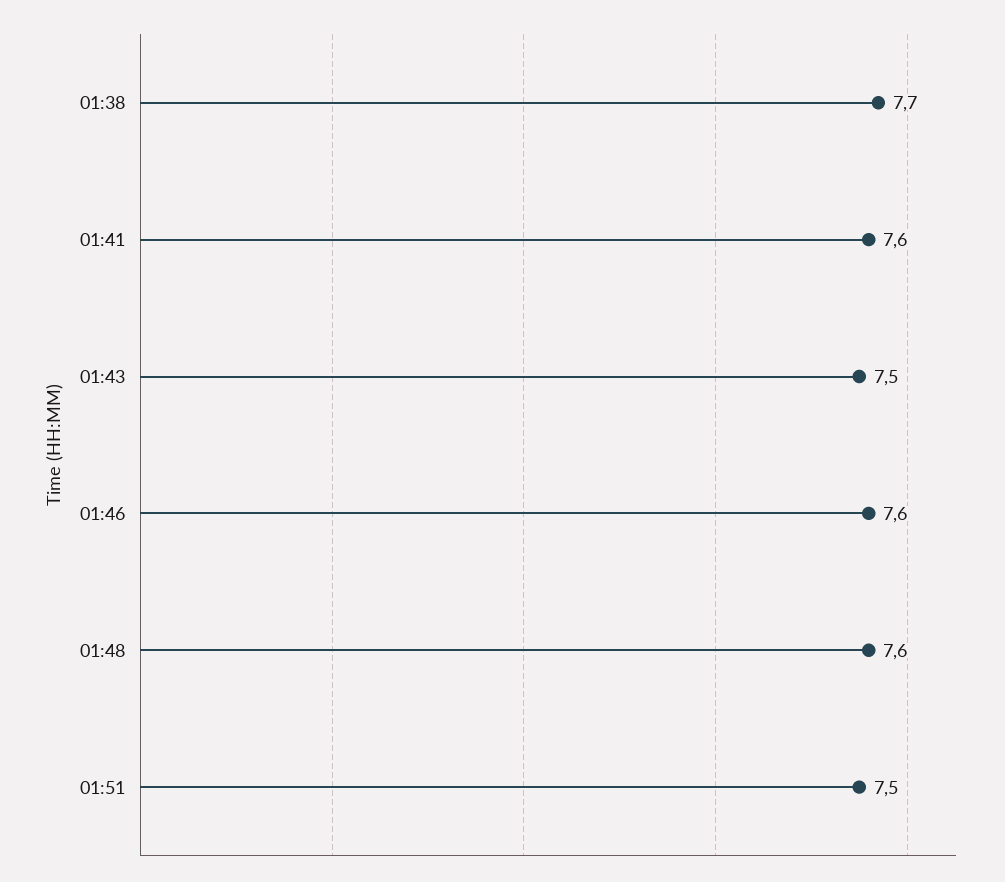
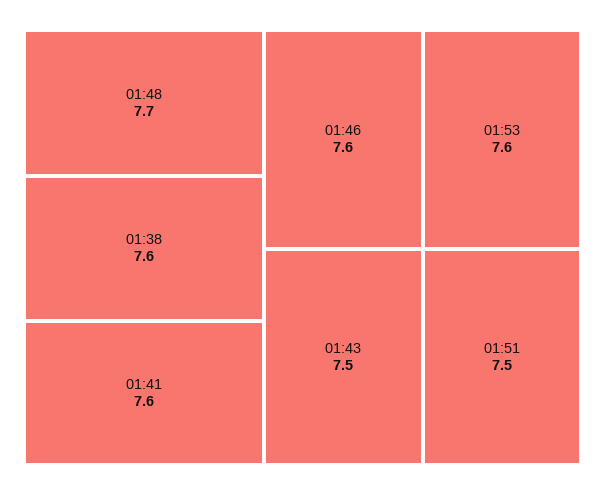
01:38: 7.7 -> 7.6
01:48: 7.6 -> 7.7
01:53: none -> 7.6

